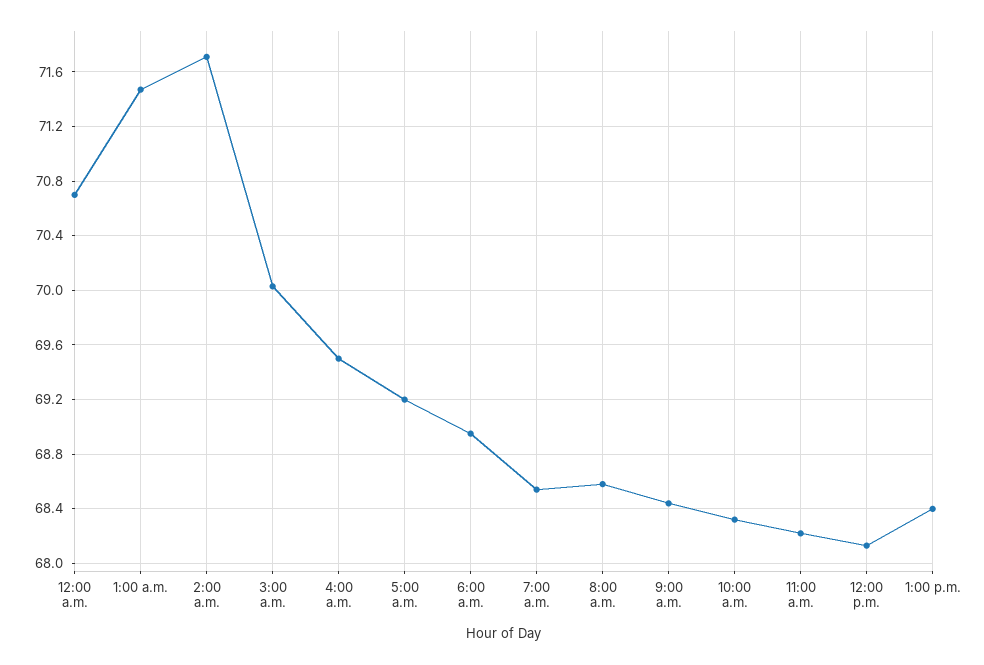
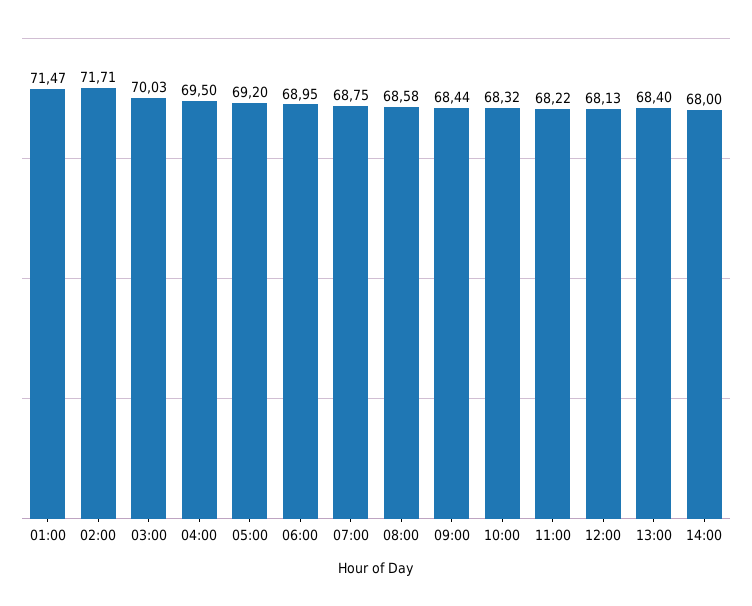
12:00 a.m.: 70.7 -> none
7:00 a.m.: 68.55 -> 68.75
14:00: none -> 68

